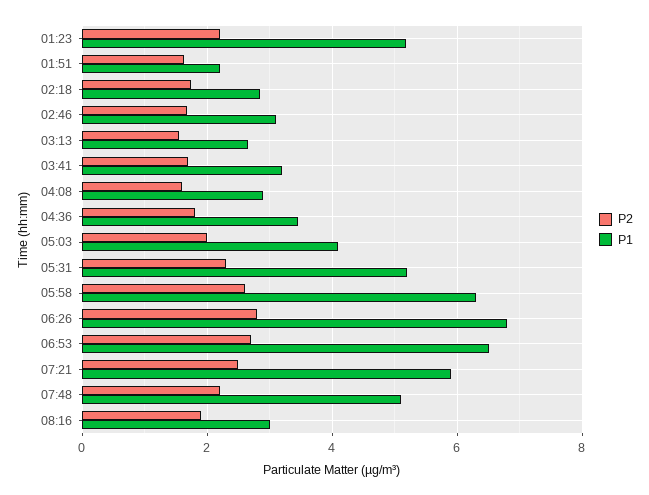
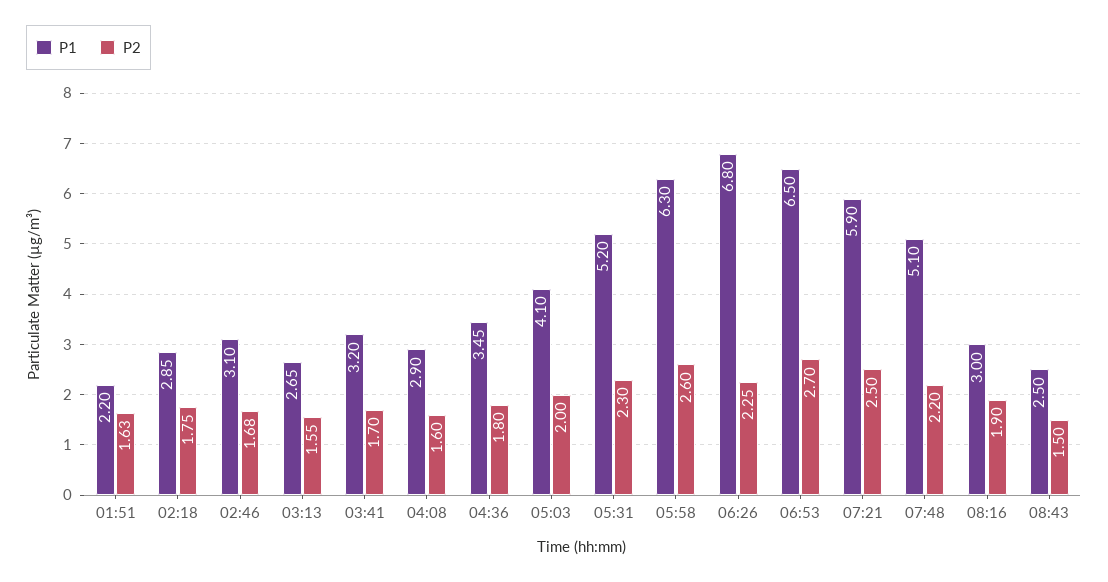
P2, 01:23: 2.2 -> none
P1, 01:23: 5.2 -> none
P2, 06:26: 2.8 -> 2.25
P1, 08:43: none -> 2.5
P2, 08:43: none -> 1.5

